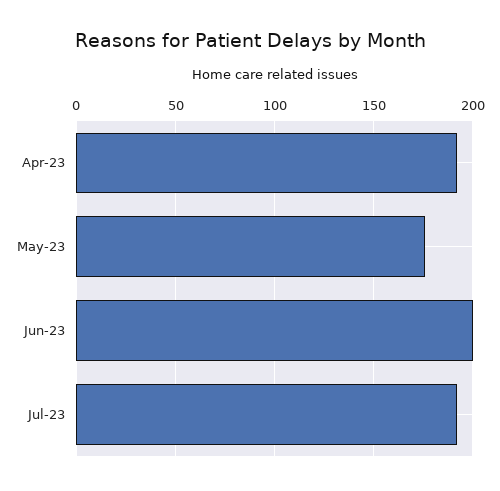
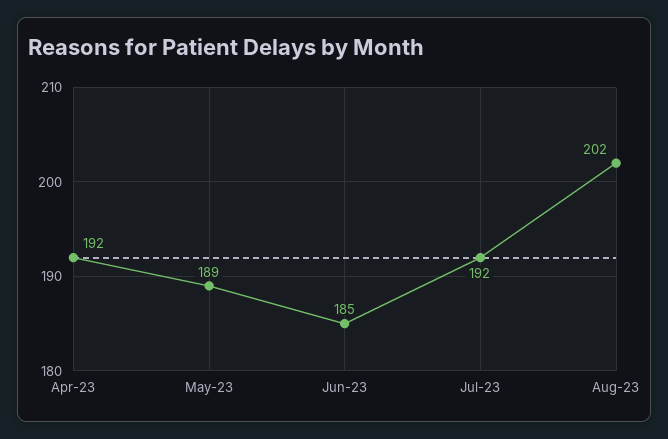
May-23: 175 -> 189
Jun-23: 200 -> 185
Aug-23: none -> 202

